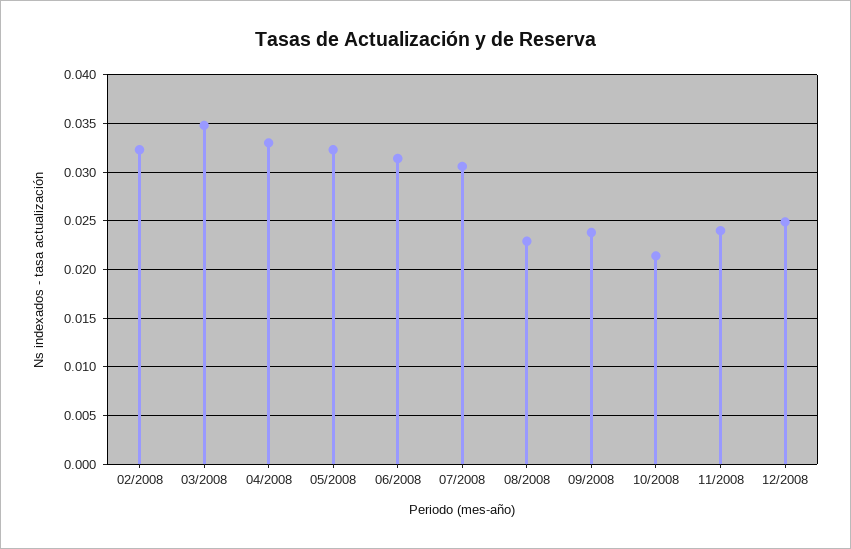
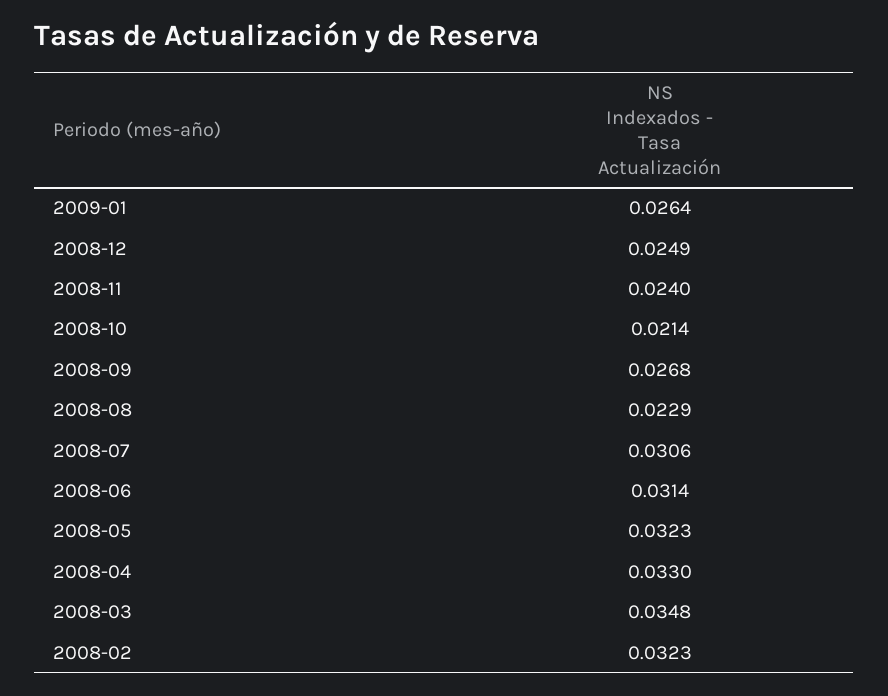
09/2008: 0.024 -> 0.0268
2009-01: none -> 0.0264

